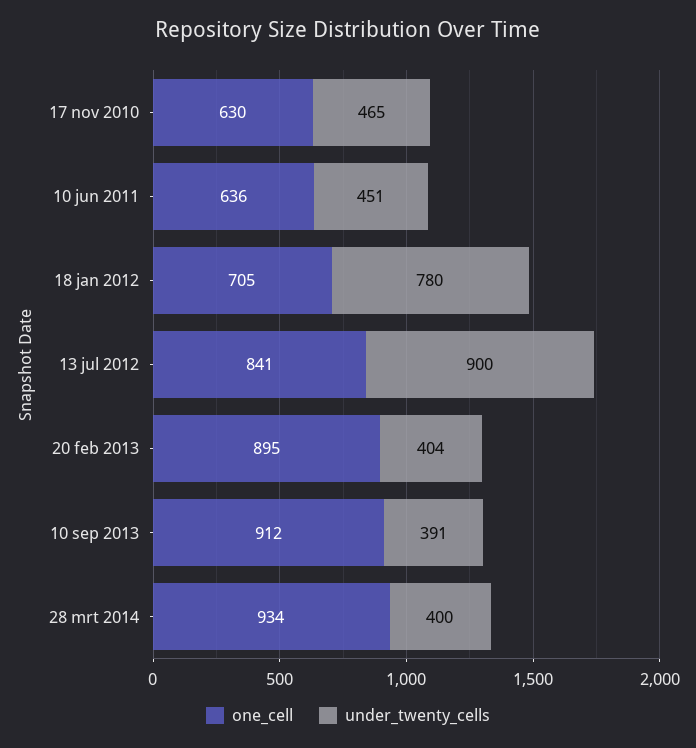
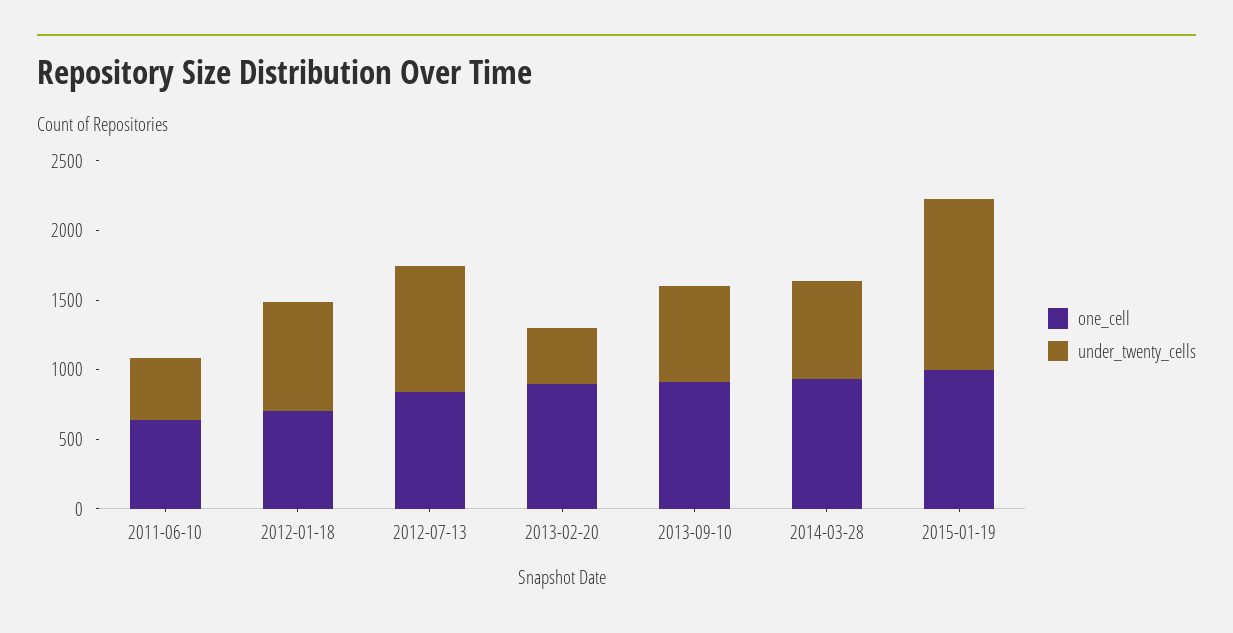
one_cell, 17 nov 2010: 630 -> none
under_twenty_cells, 17 nov 2010: 465 -> none
under_twenty_cells, 10 sep 2013: 391 -> 700
under_twenty_cells, 28 mrt 2014: 400 -> 700
one_cell, 2015-01-19: none -> 1000
under_twenty_cells, 2015-01-19: none -> 1200

